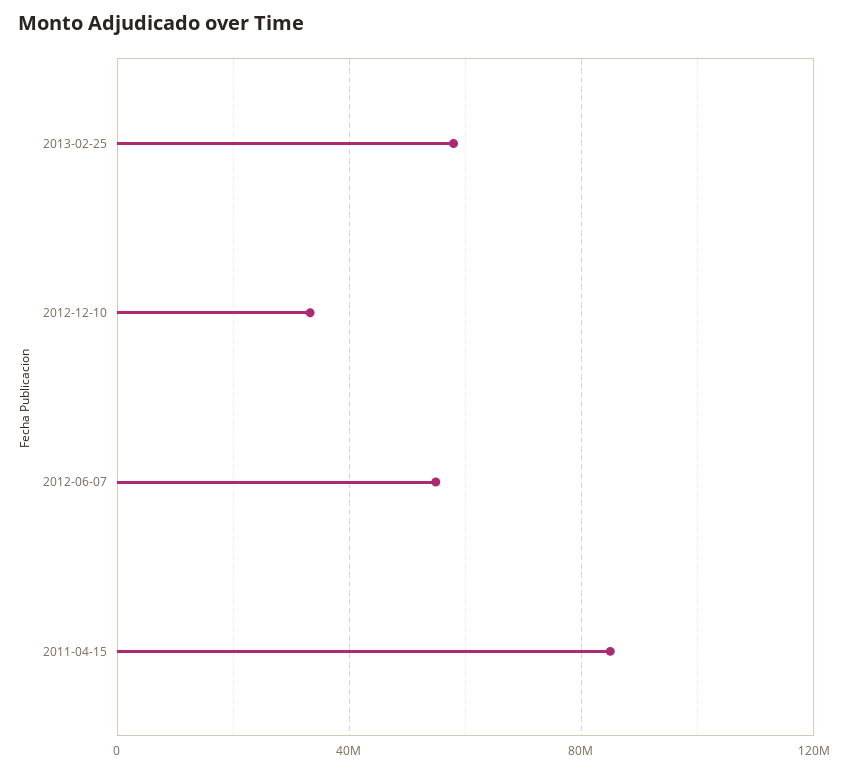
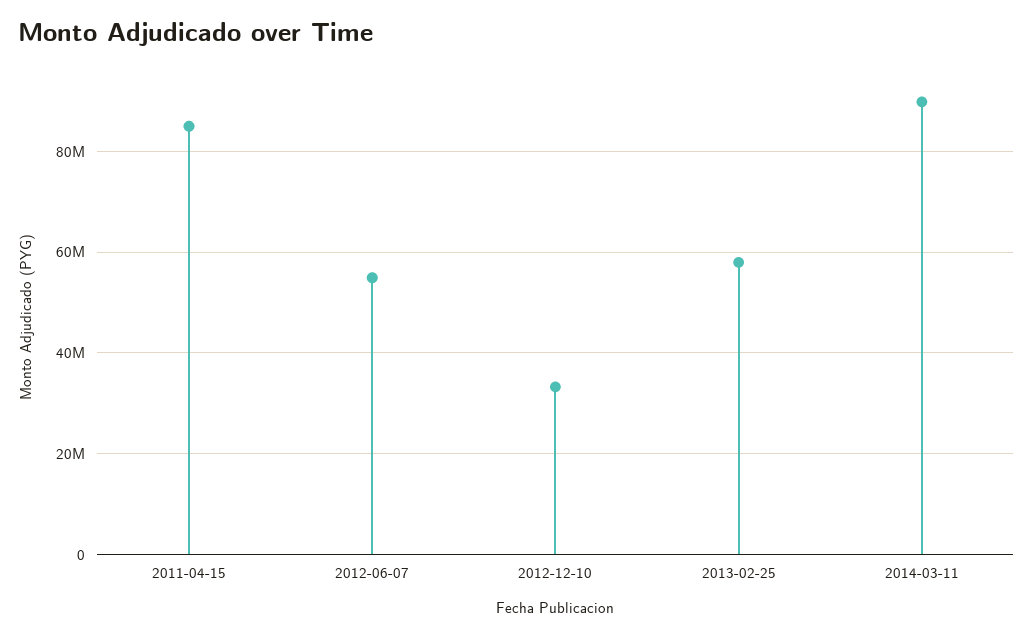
2014-03-11: none -> 90000000

